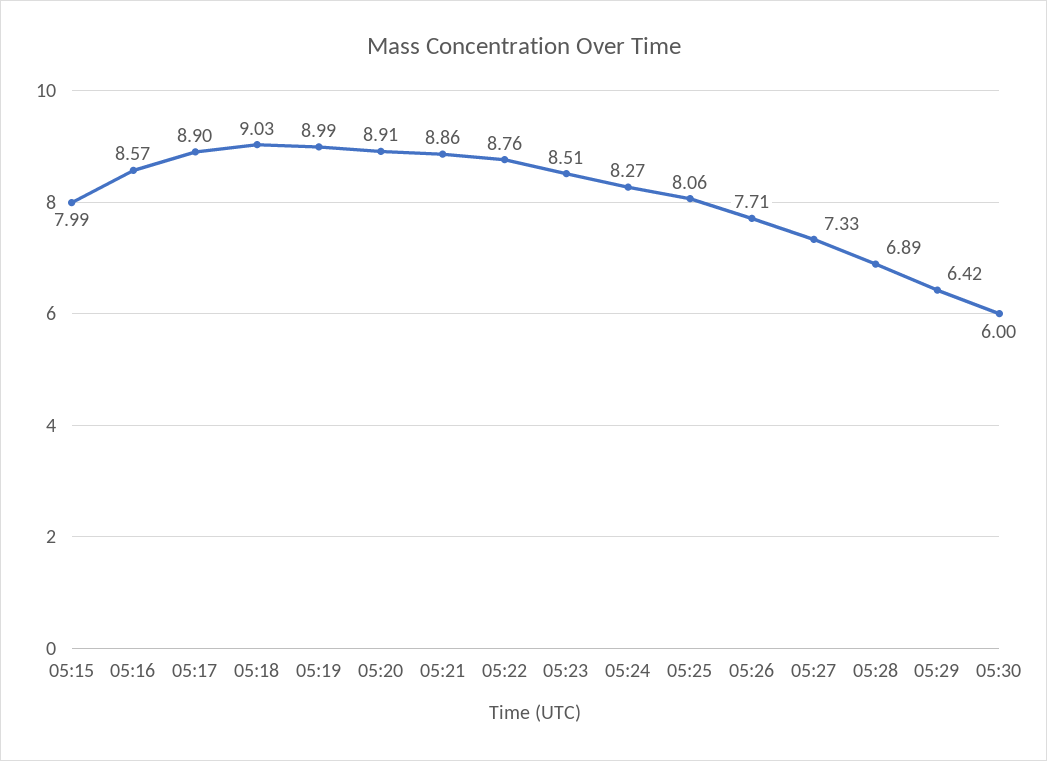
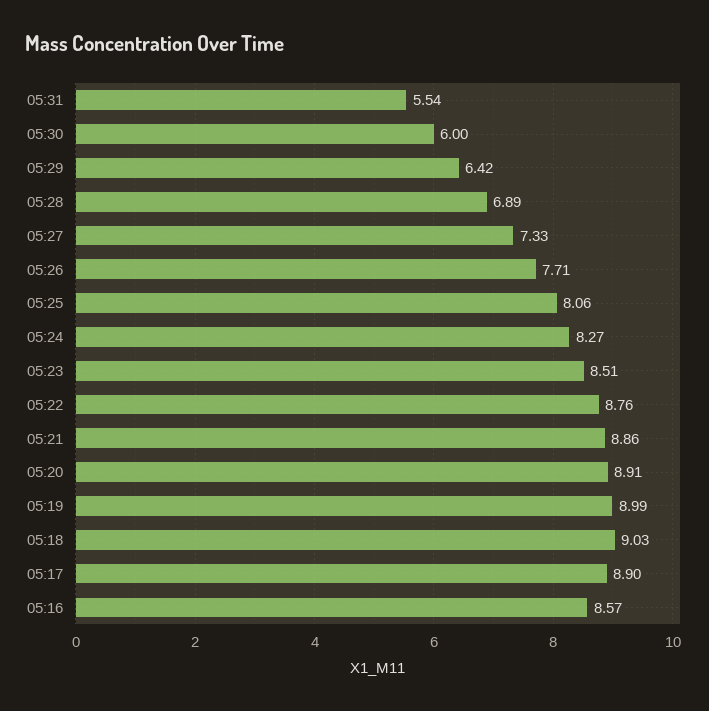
05:15: 7.99 -> none
05:31: none -> 5.54

